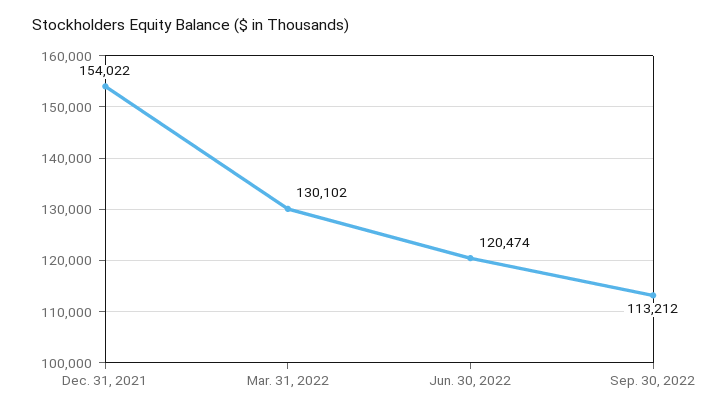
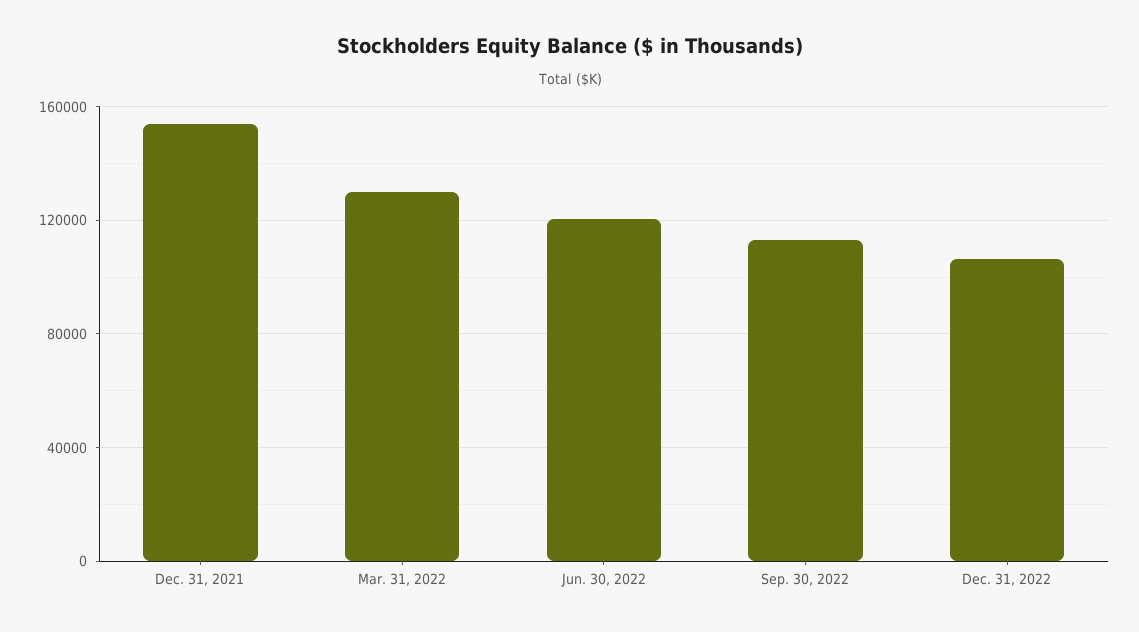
Dec. 31, 2022: none -> 105000

